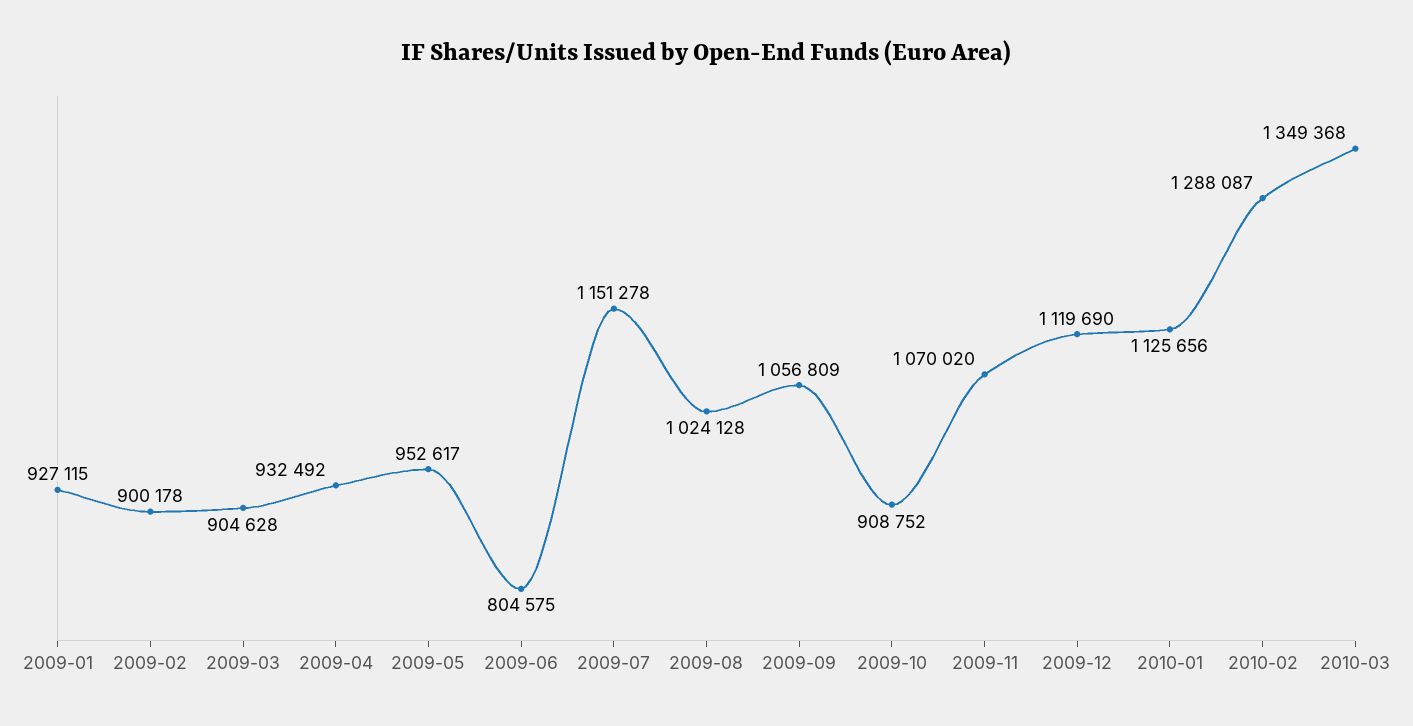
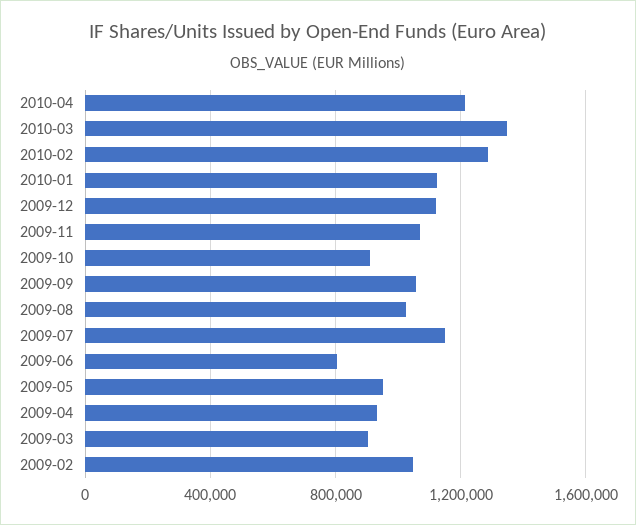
2009-01: 927115 -> none
2009-02: 900178 -> 1050000
2010-04: none -> 1200000

